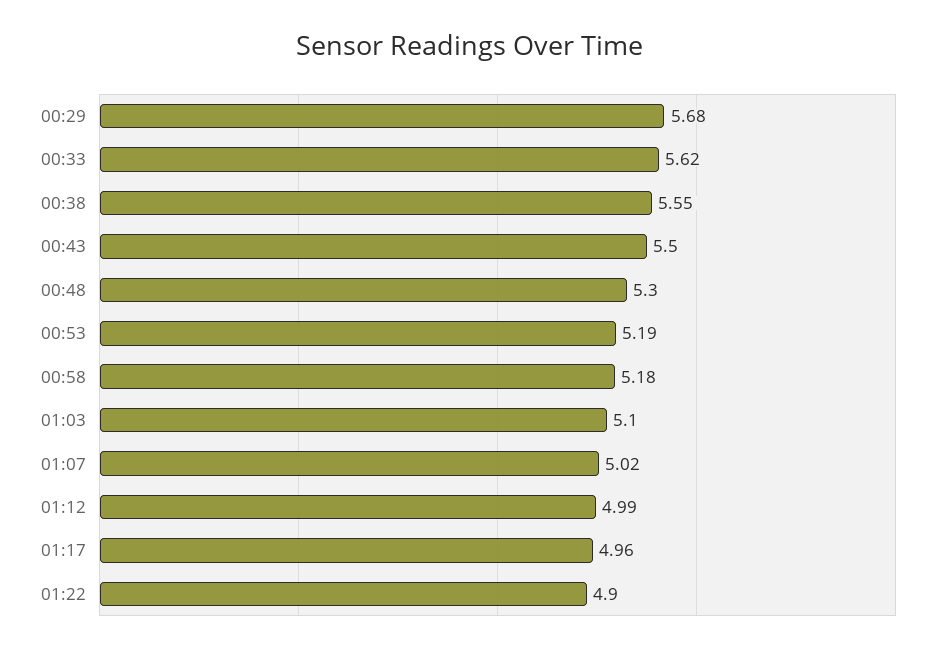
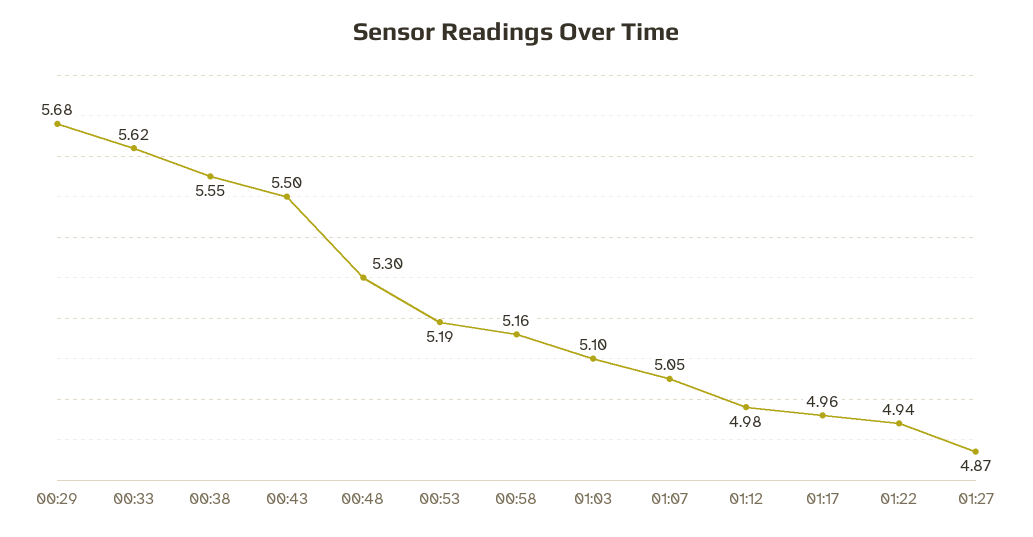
00:58: 5.18 -> 5.16
01:07: 5.02 -> 5.05
01:12: 4.99 -> 4.98
01:22: 4.9 -> 4.94
01:27: none -> 4.87

